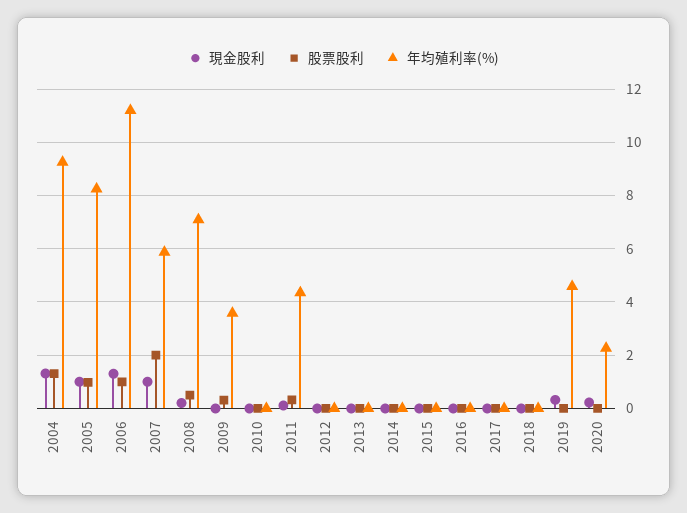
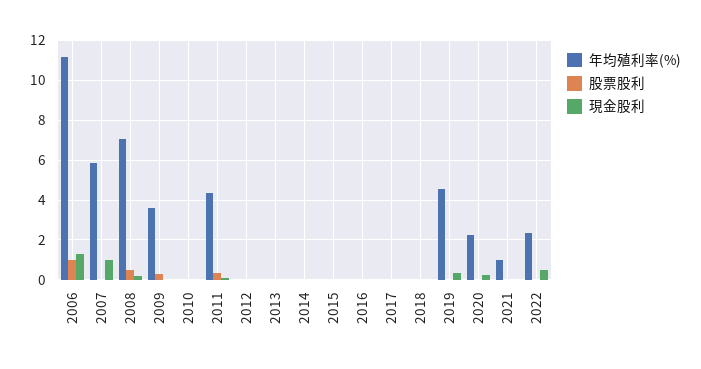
現金股利, 2004: 1.25 -> none
股票股利, 2004: 1.25 -> none
年均殖利率(%), 2004: 9.25 -> none
現金股利, 2005: 1 -> none
股票股利, 2005: 1 -> none
年均殖利率(%), 2005: 8.25 -> none
股票股利, 2007: 2 -> 0
年均殖利率(%), 2021: none -> 1
股票股利, 2021: none -> 0
現金股利, 2021: none -> 0
年均殖利率(%), 2022: none -> 2.5
股票股利, 2022: none -> 0
現金股利, 2022: none -> 0.5

